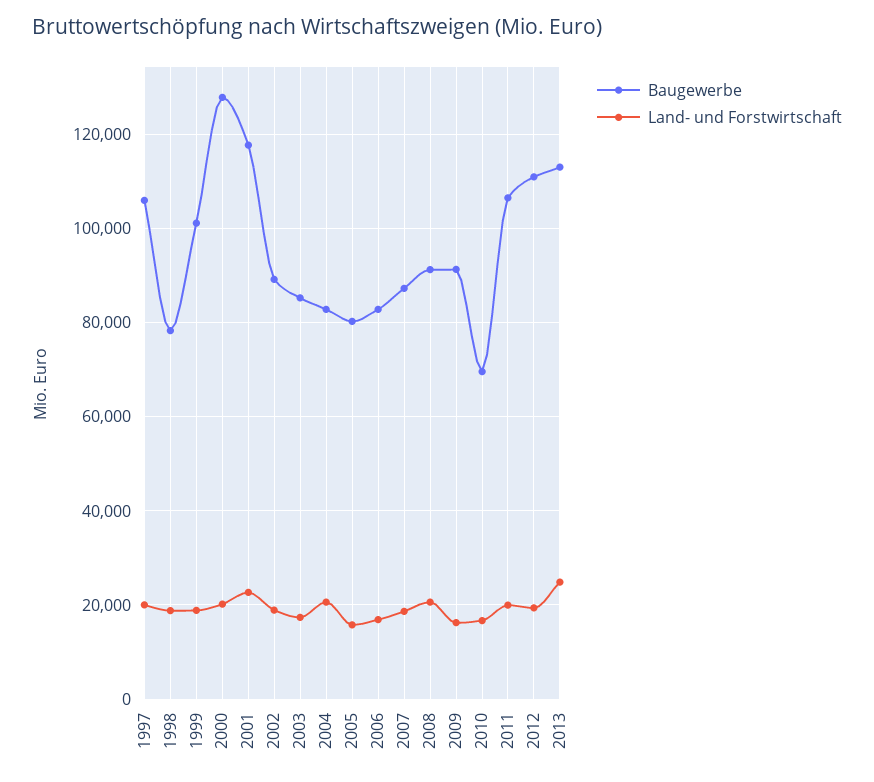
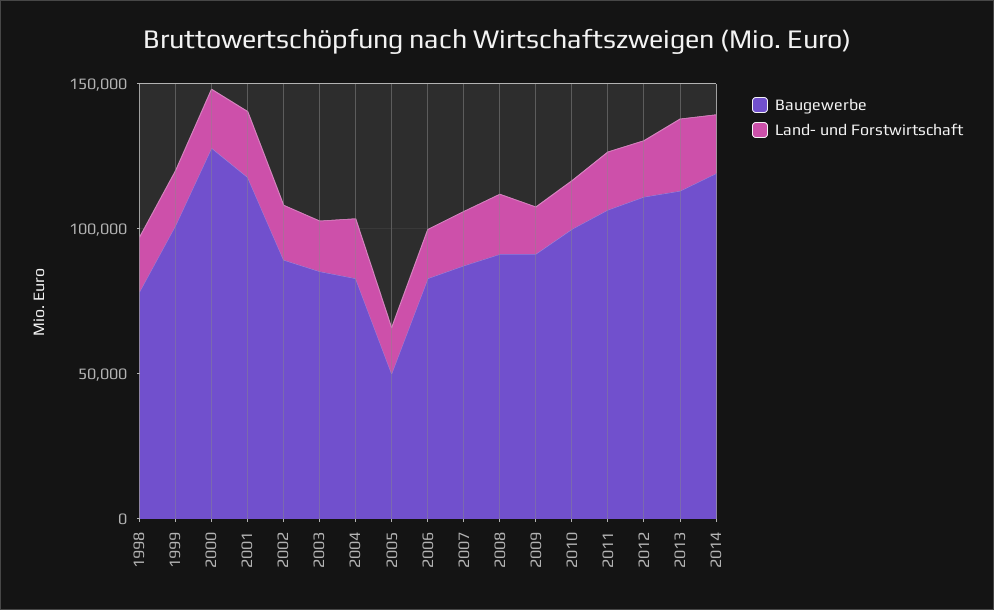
Baugewerbe, 1997: 106000 -> none
Land- und Forstwirtschaft, 1997: 20000 -> none
Baugewerbe, 2005: 80000 -> 50000
Baugewerbe, 2010: 70000 -> 100000
Baugewerbe, 2014: none -> 120000
Land- und Forstwirtschaft, 2014: none -> 20000

